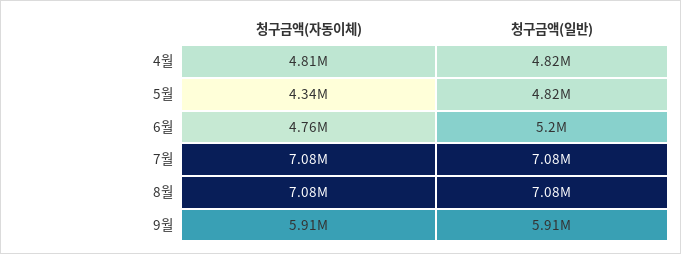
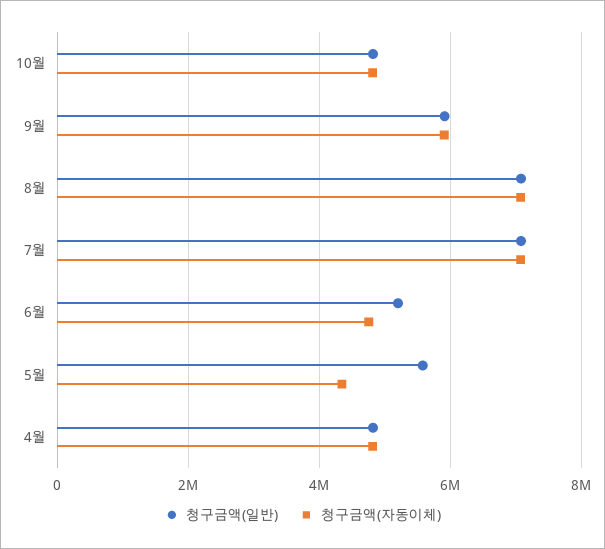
청구금액(일반), 5월: 4820000 -> 5600000
청구금액(일반), 10월: none -> 4800000
청구금액(자동이체), 10월: none -> 4800000

